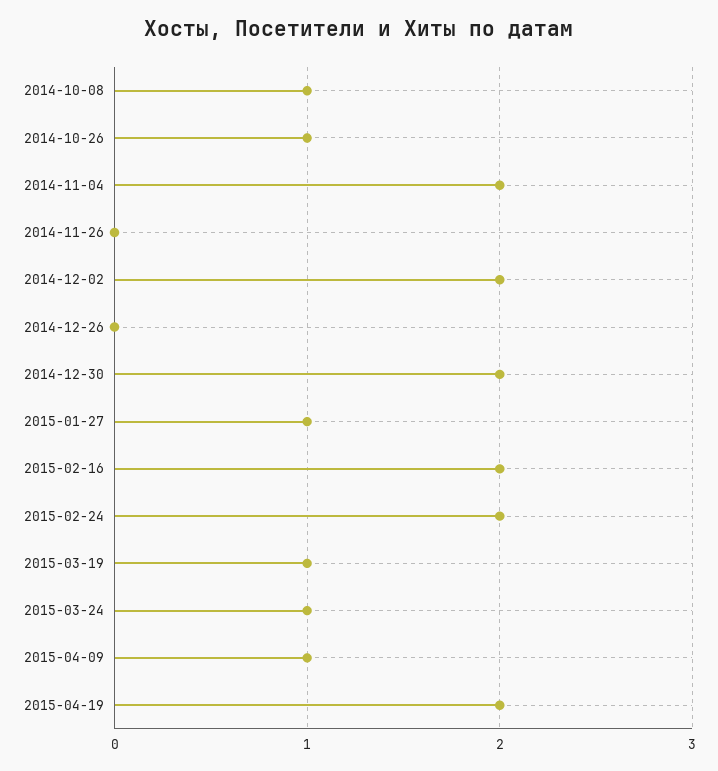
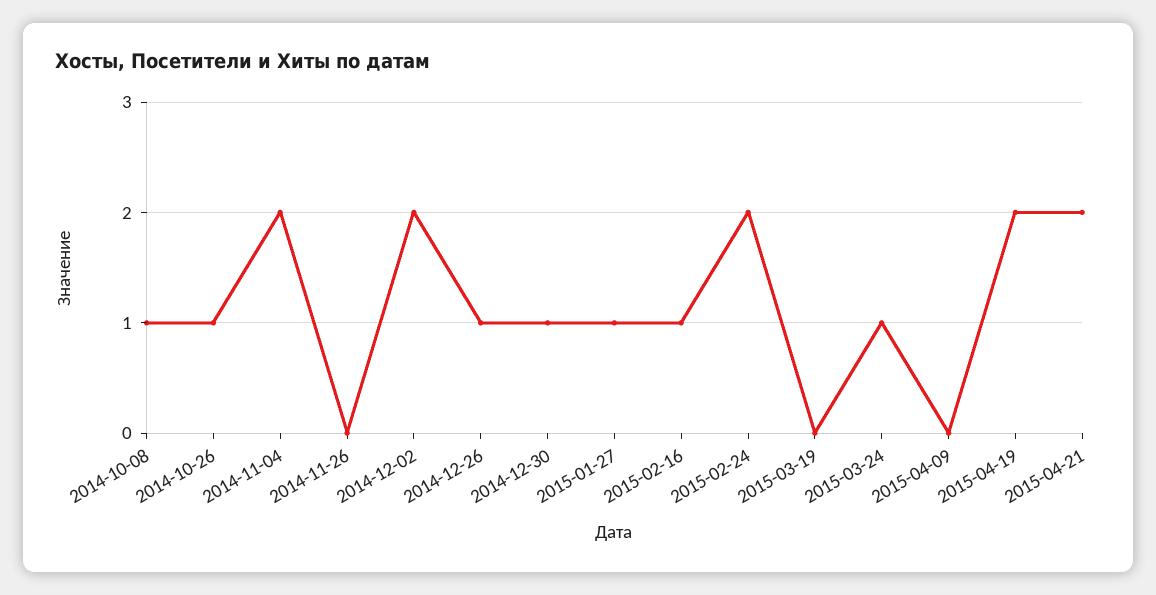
2014-12-26: 0 -> 1
2014-12-30: 2 -> 1
2015-02-16: 2 -> 1
2015-03-19: 1 -> 0
2015-04-09: 1 -> 0
2015-04-21: none -> 2

